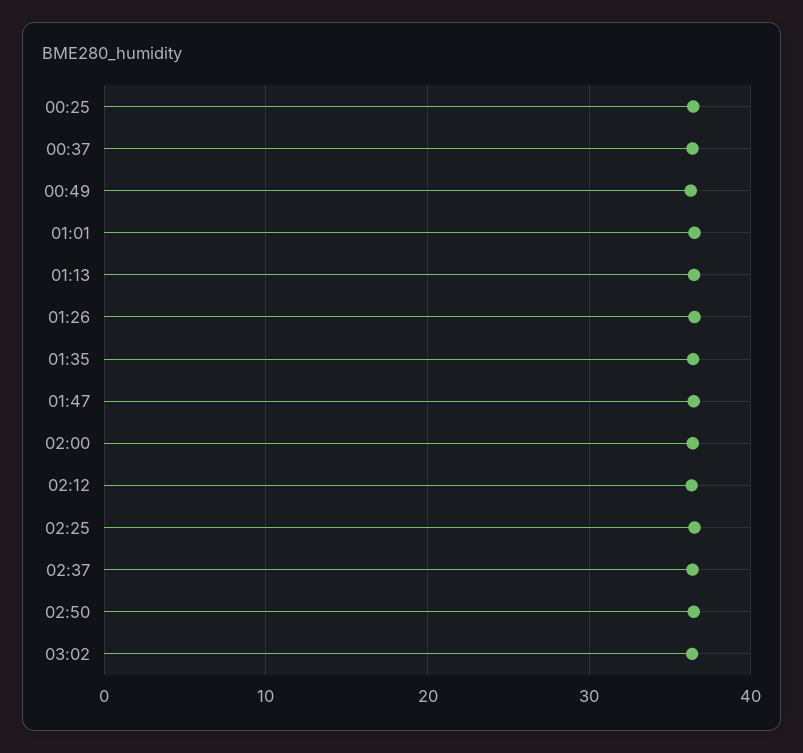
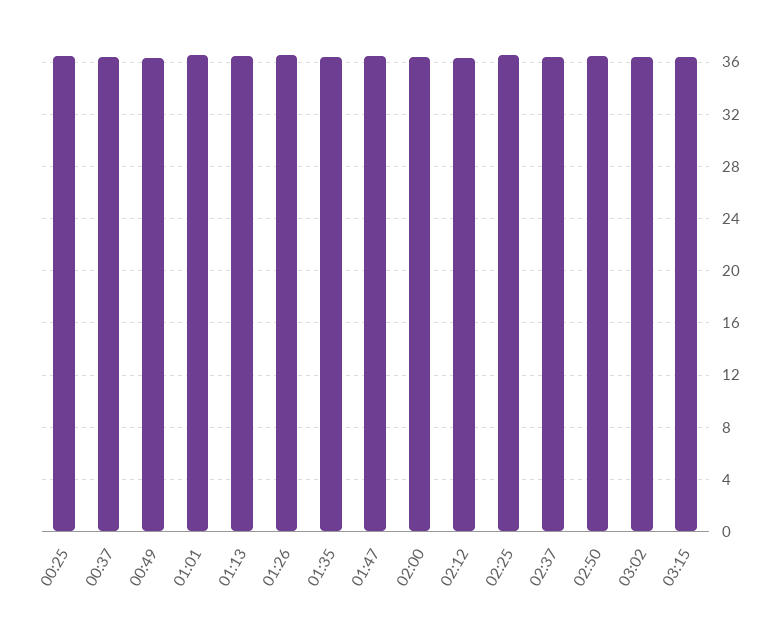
03:15: none -> 36.5

